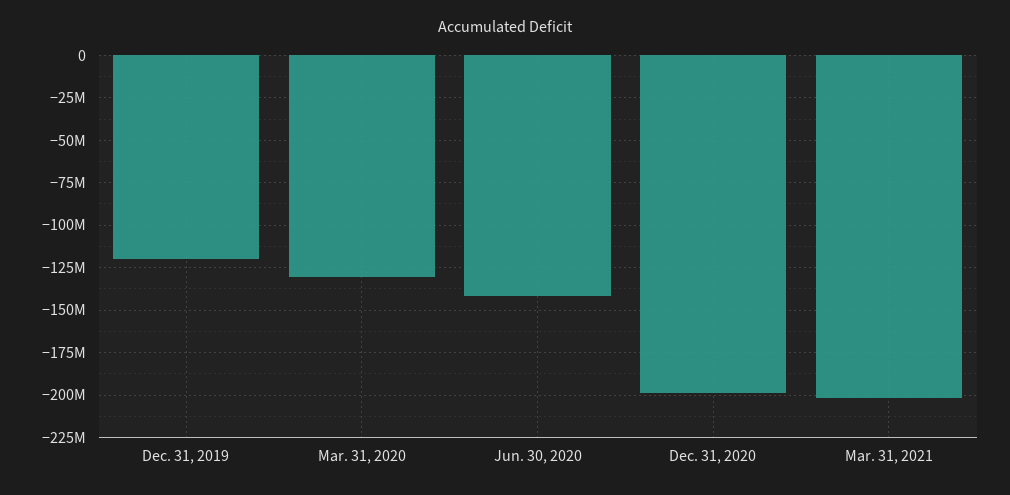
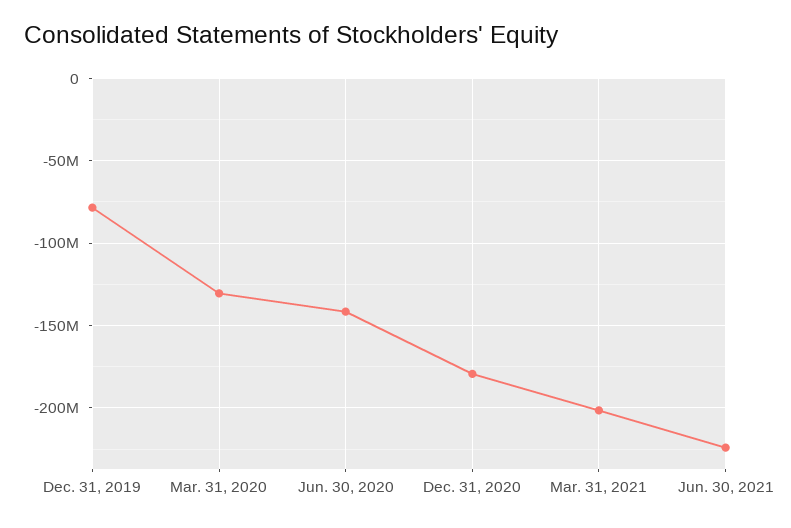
Dec. 31, 2019: -120000000 -> -80000000
Dec. 31, 2020: -200000000 -> -180000000
Jun. 30, 2021: none -> -225000000

